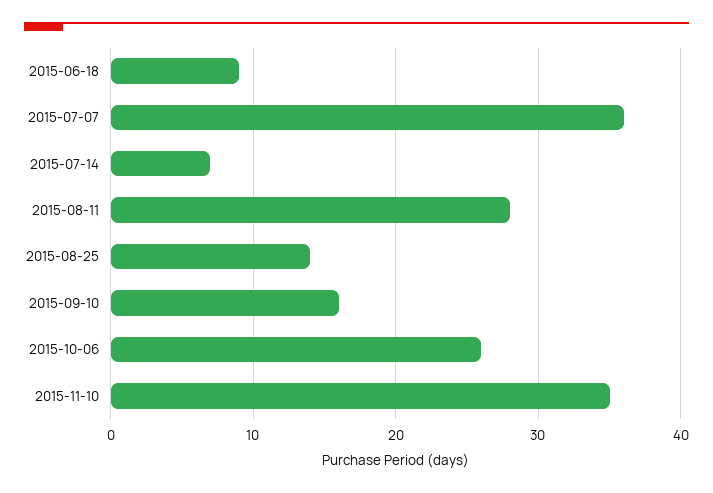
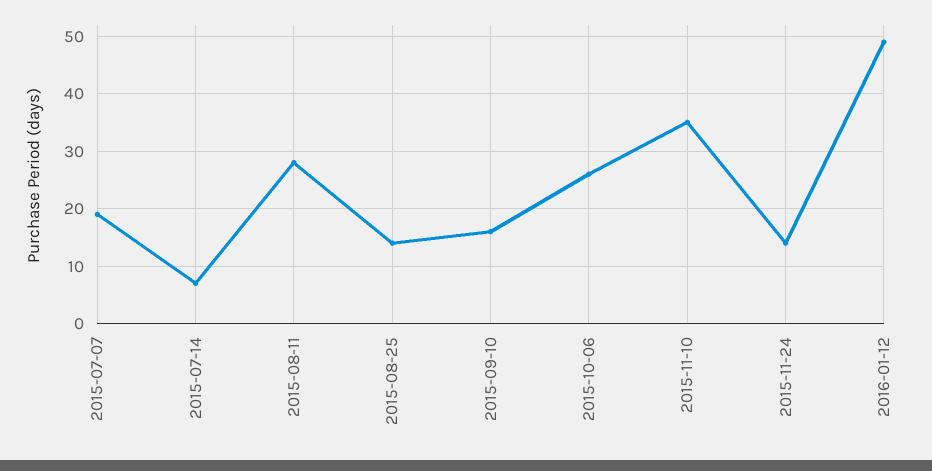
2015-06-18: 9 -> none
2015-07-07: 36 -> 20
2015-11-24: none -> 15
2016-01-12: none -> 50

